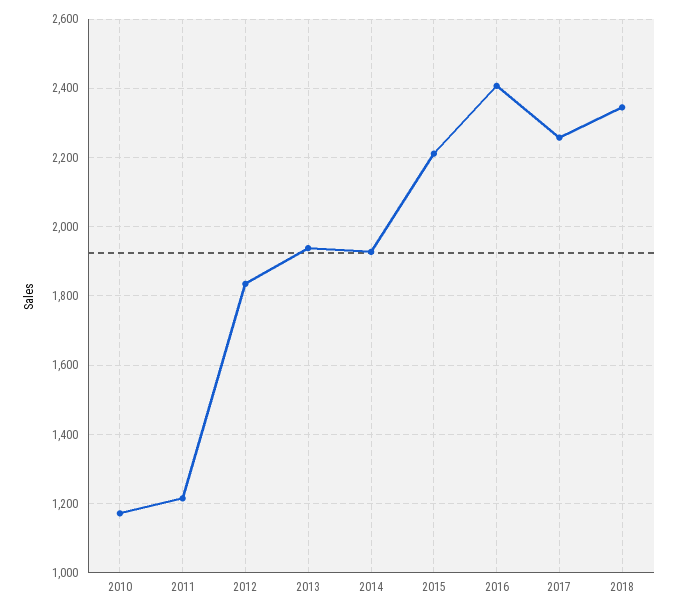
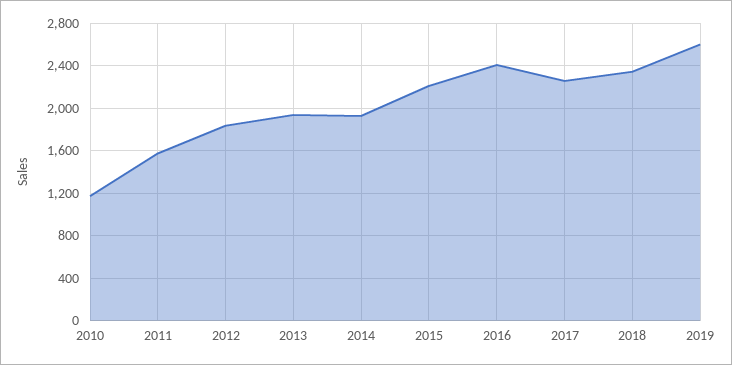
2011: 1220 -> 1600
2019: none -> 2600

